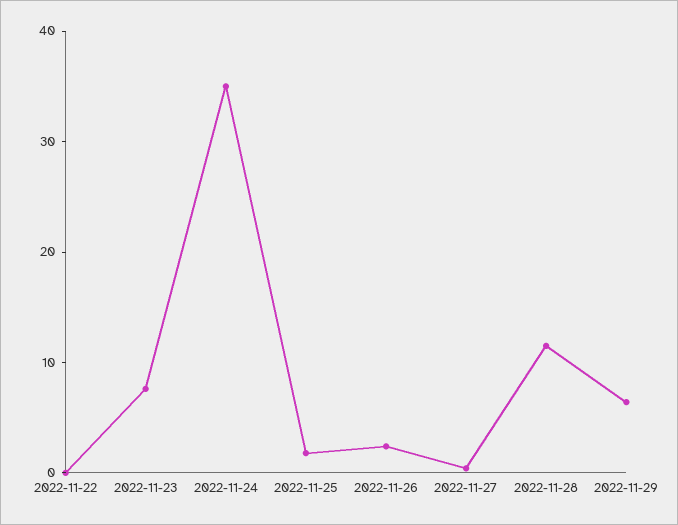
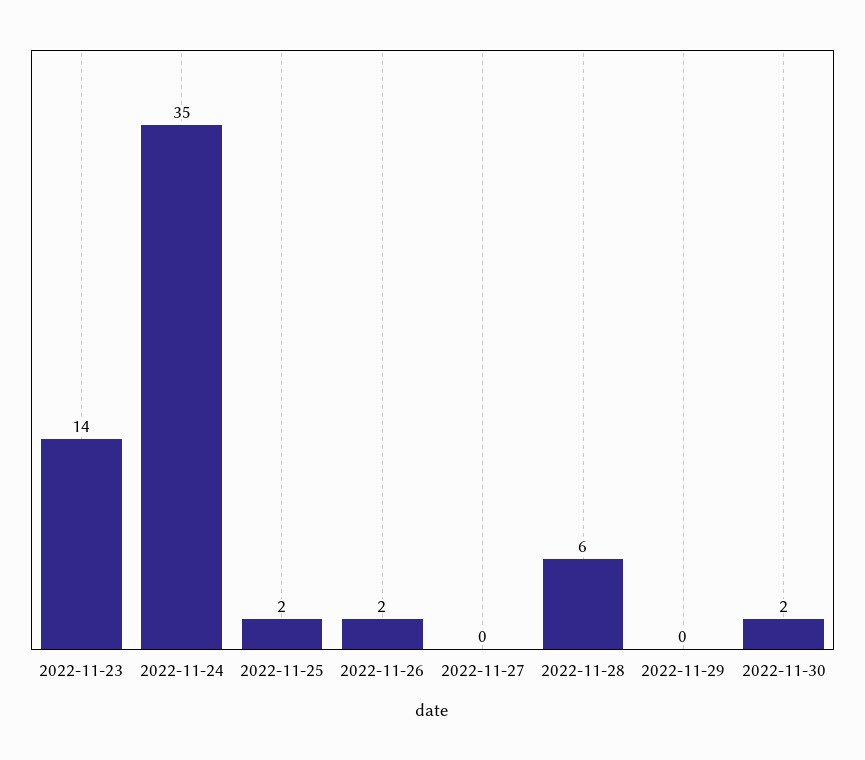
2022-11-22: 0 -> none
2022-11-23: 8 -> 14
2022-11-28: 12 -> 6
2022-11-29: 6 -> 0
2022-11-30: none -> 2

